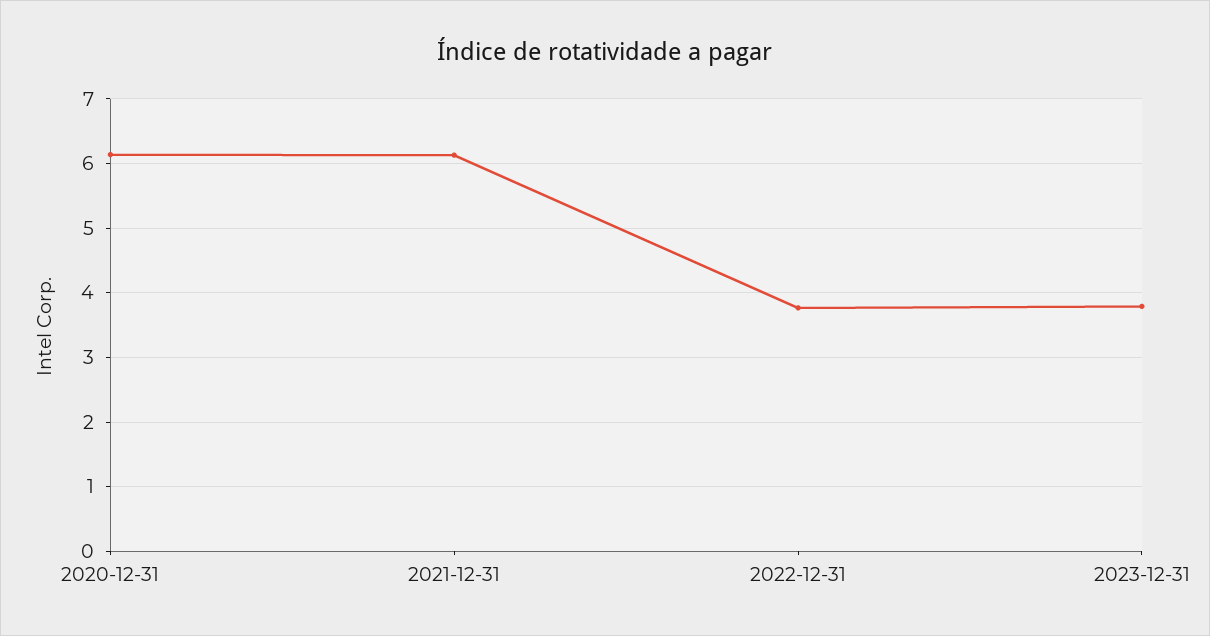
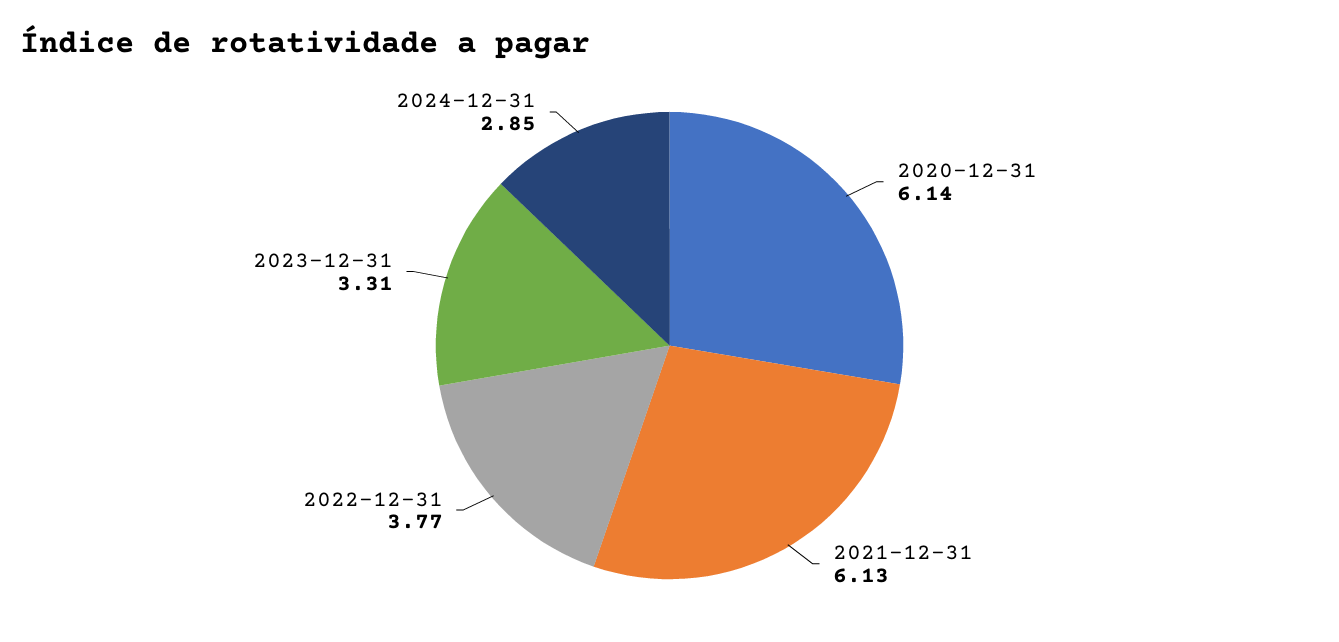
2023-12-31: 3.8 -> 3.31
2024-12-31: none -> 2.85

